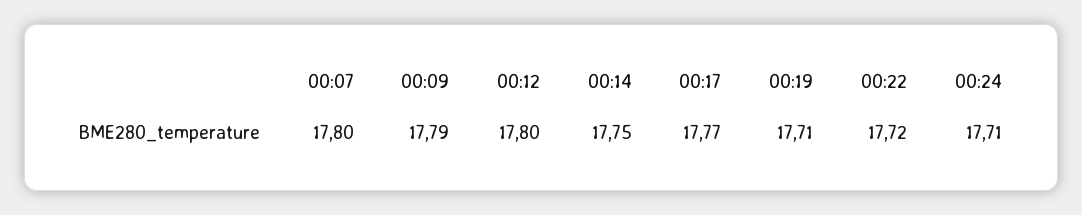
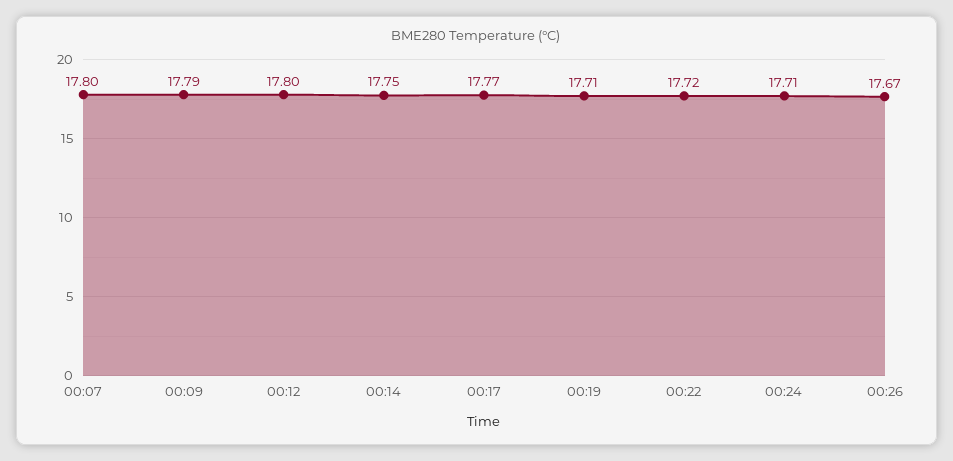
00:26: none -> 17.67

